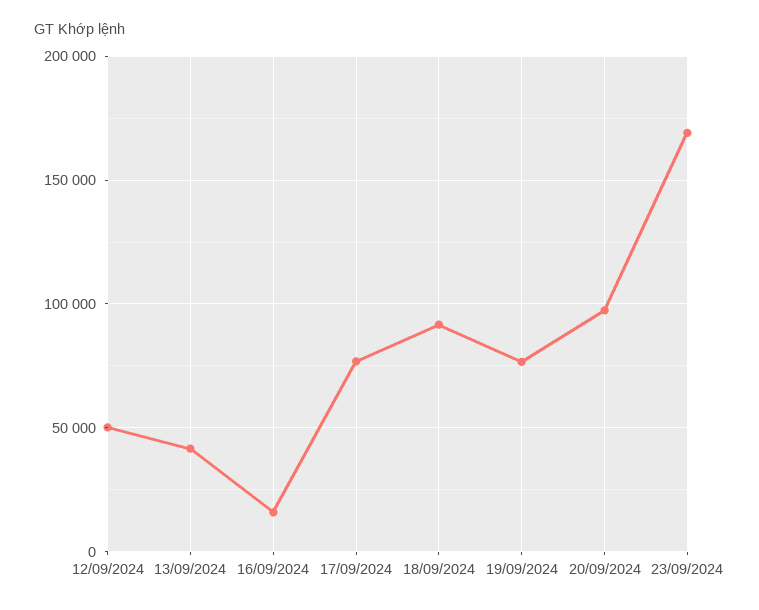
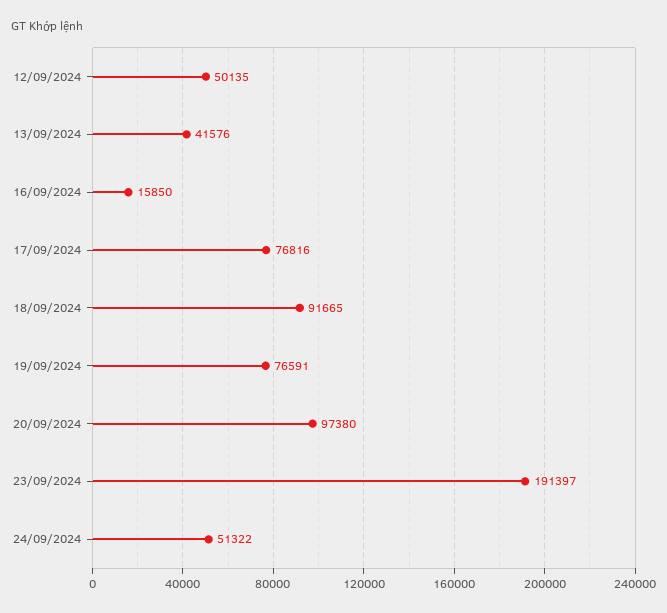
23/09/2024: 170000 -> 191397
24/09/2024: none -> 51322

